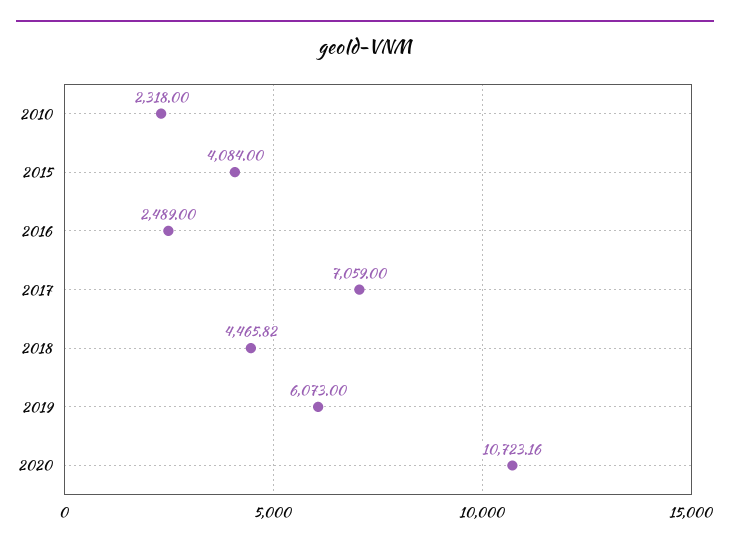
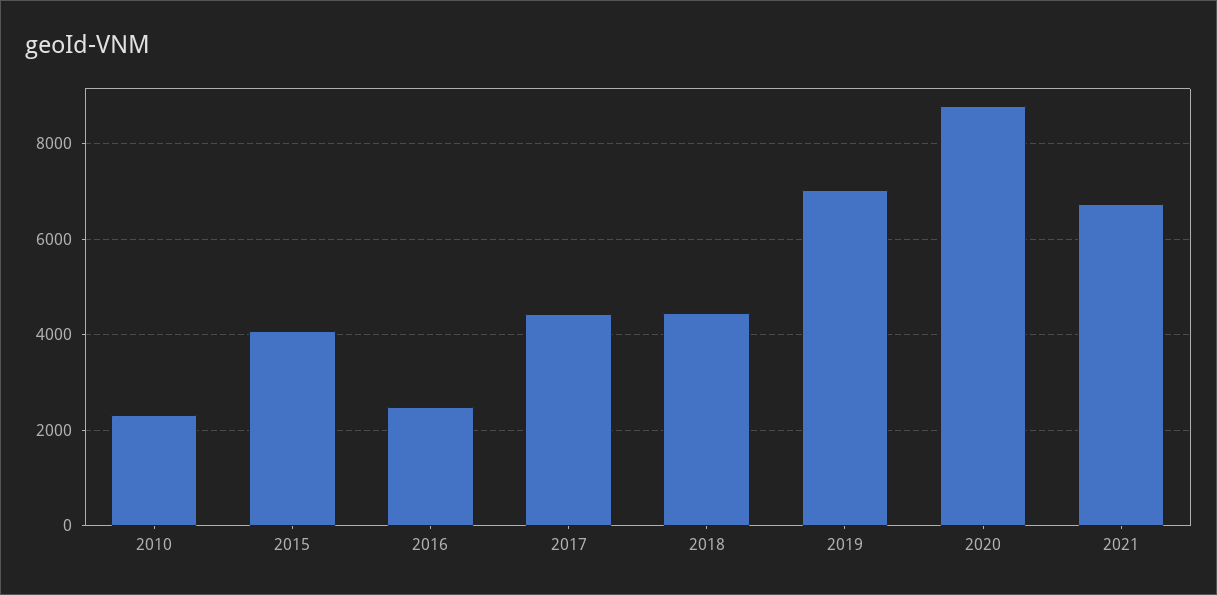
2017: 7059 -> 4400
2019: 6073 -> 7000
2020: 10723.16 -> 8800
2021: none -> 6800

